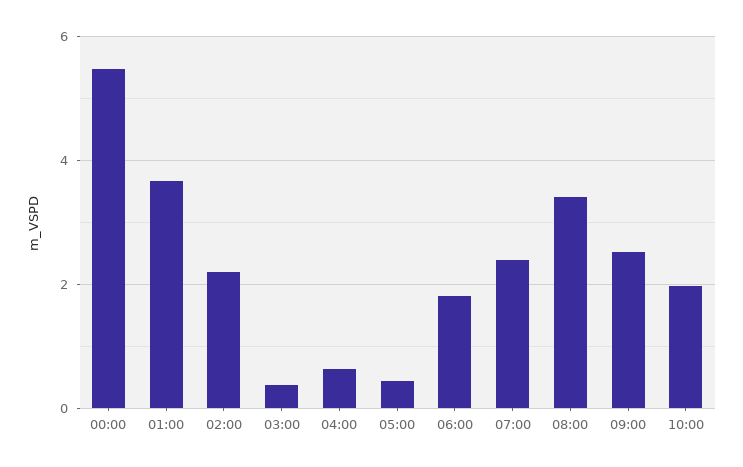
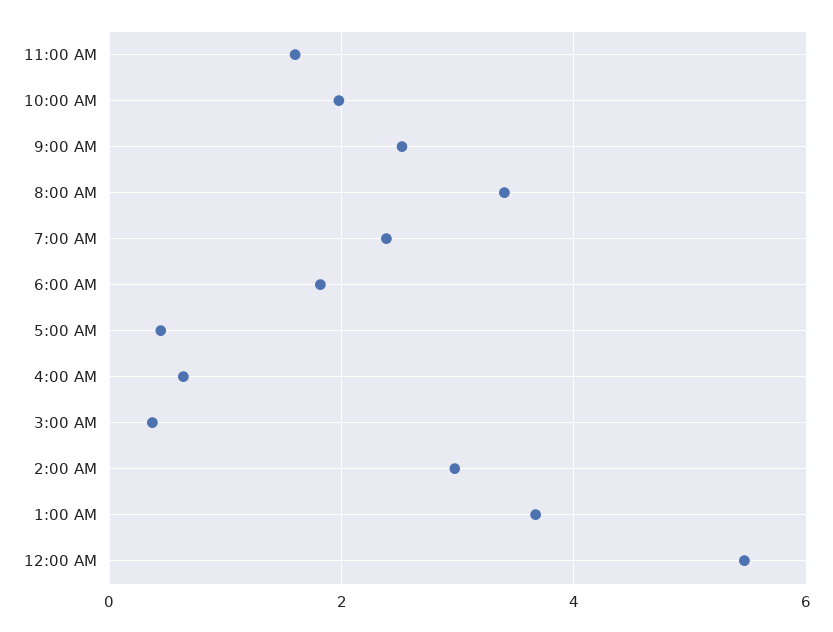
02:00: 2.2 -> 3
11:00 AM: none -> 1.6

